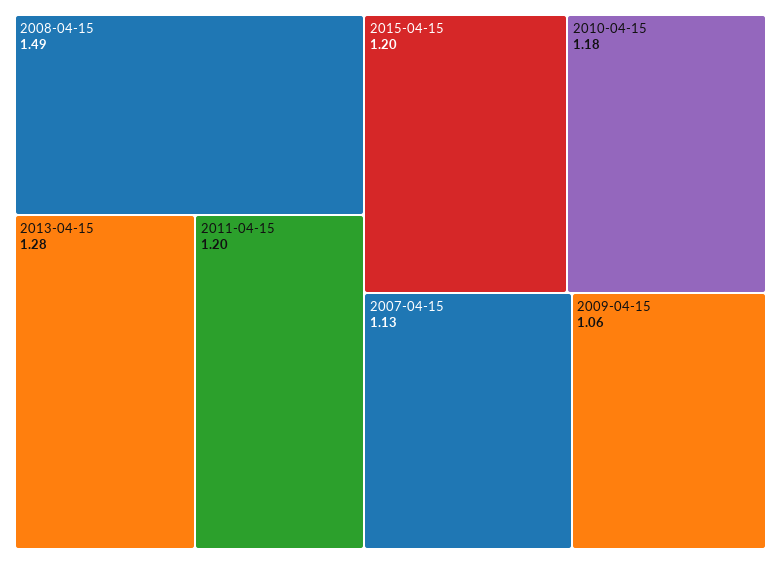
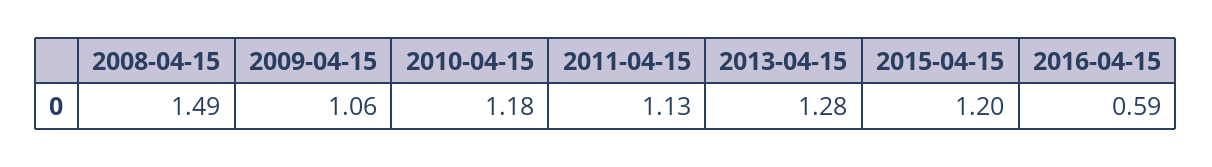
2011-04-15: 1.2 -> 1.13
2007-04-15: 1.13 -> none
2016-04-15: none -> 0.59

